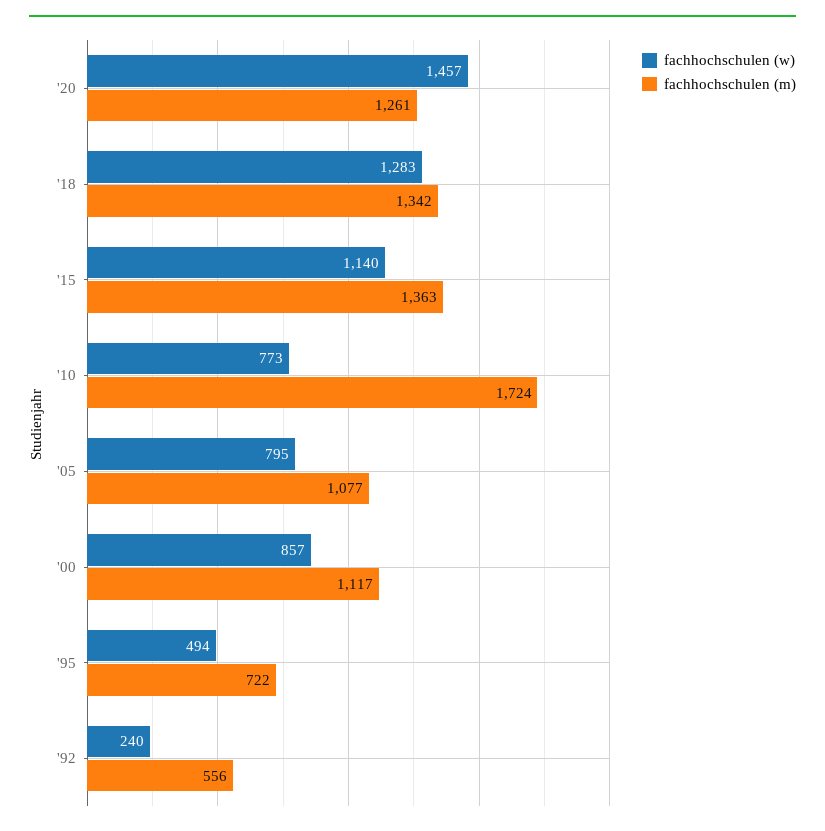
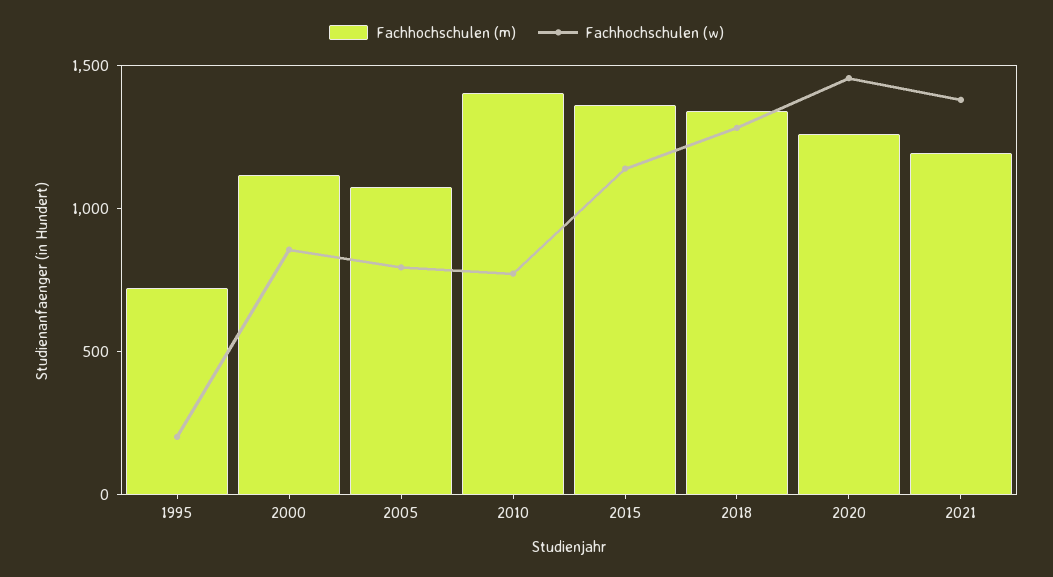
fachhochschulen (m), '10: 1724 -> 1400
fachhochschulen (w), '95: 494 -> 200
fachhochschulen (w), '92: 240 -> none
fachhochschulen (m), '92: 556 -> none
fachhochschulen (m), 2021: none -> 1200
fachhochschulen (w), 2021: none -> 1400

